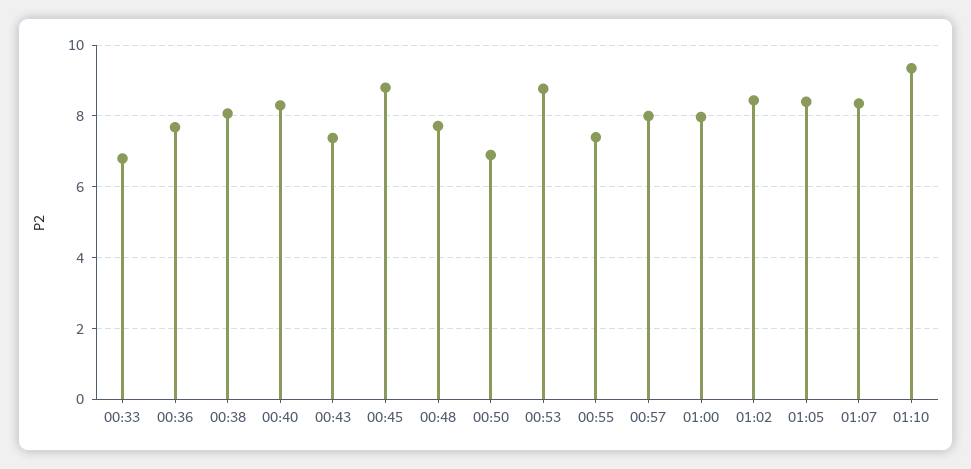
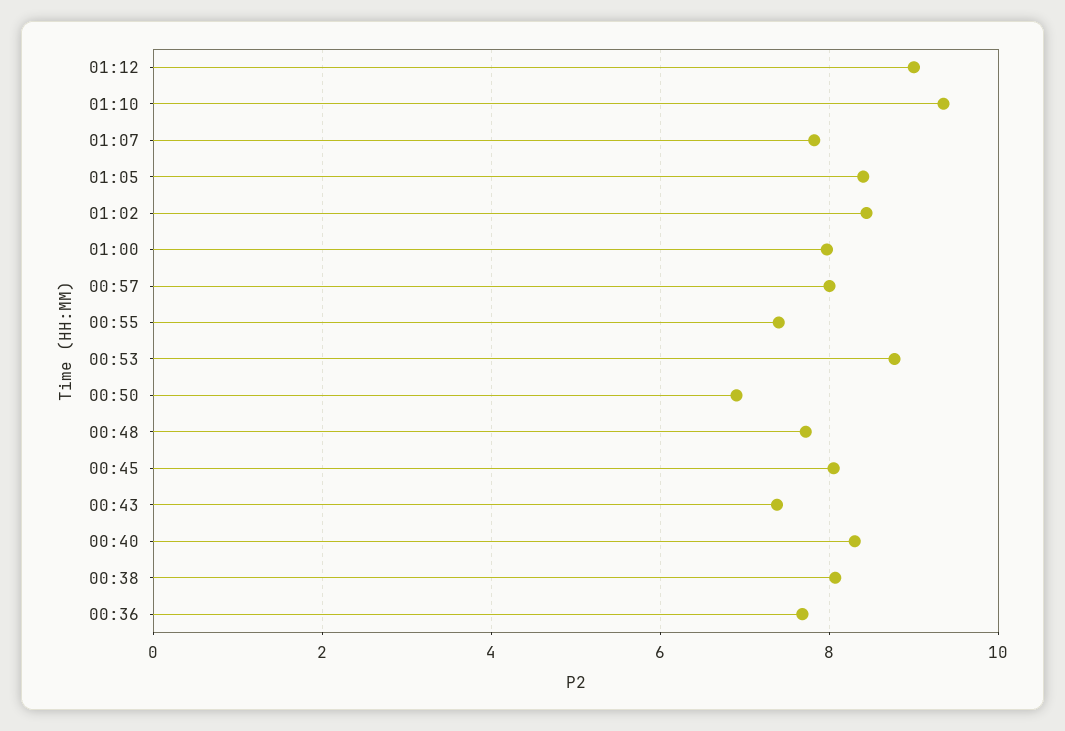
00:33: 6.8 -> none
00:45: 8.8 -> 8
01:07: 8.4 -> 7.8
01:12: none -> 9

